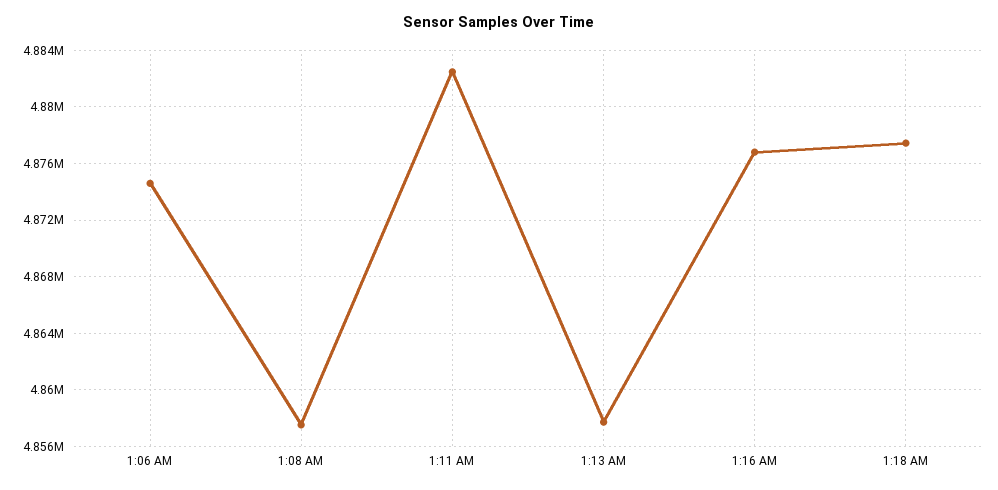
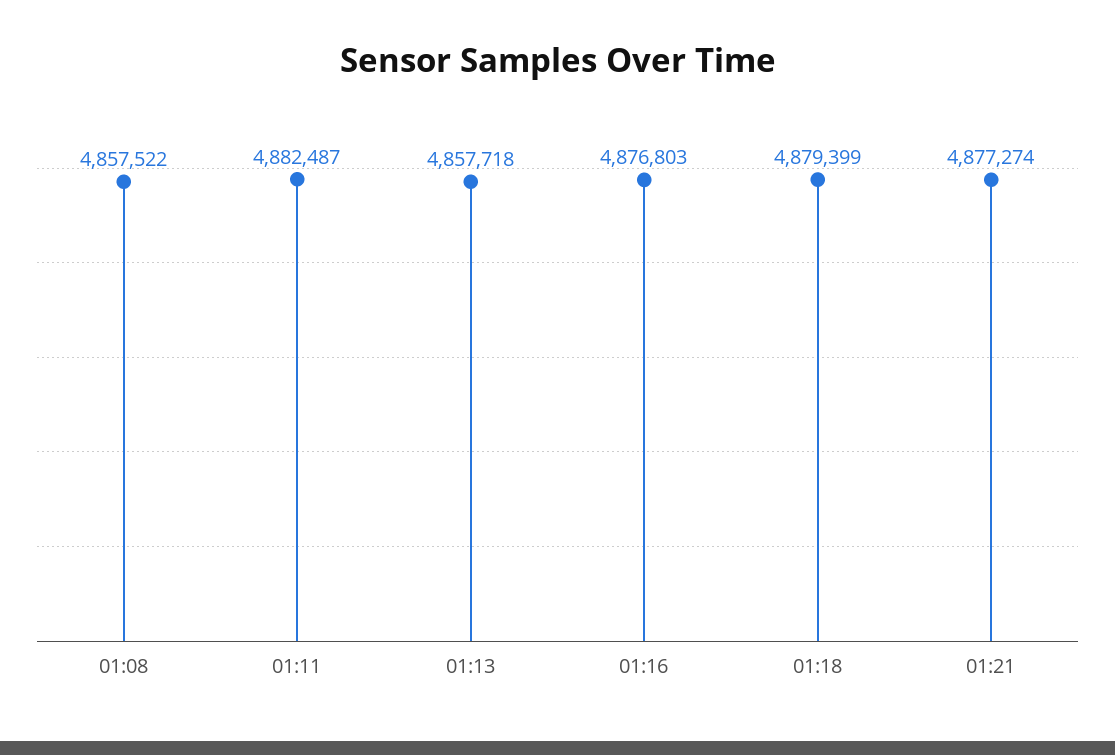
1:06 AM: 4874500 -> none
1:18 AM: 4877500 -> 4879399
01:21: none -> 4877274

